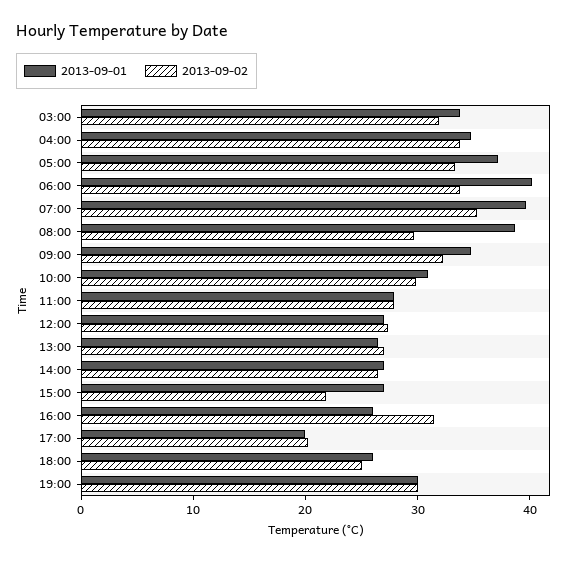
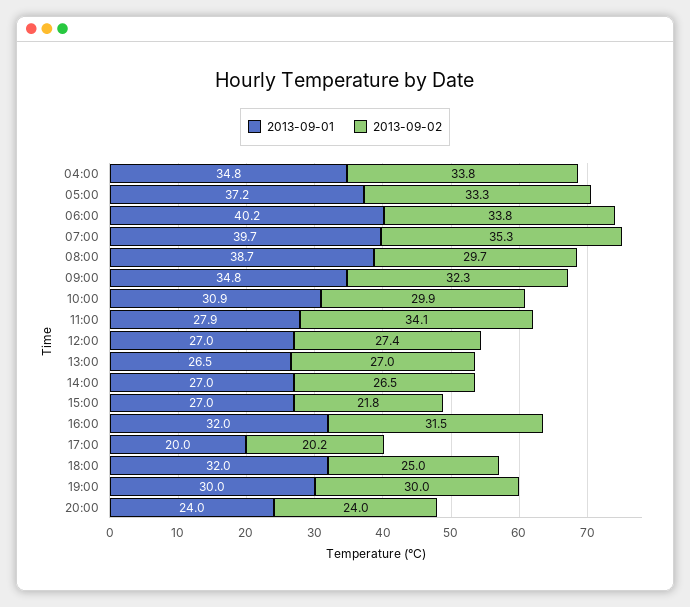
2013-09-01, 03:00: 34 -> none
2013-09-02, 03:00: 32 -> none
2013-09-02, 11:00: 28 -> 34.1
2013-09-01, 16:00: 26 -> 32
2013-09-01, 18:00: 26 -> 32
2013-09-01, 20:00: none -> 24
2013-09-02, 20:00: none -> 24

